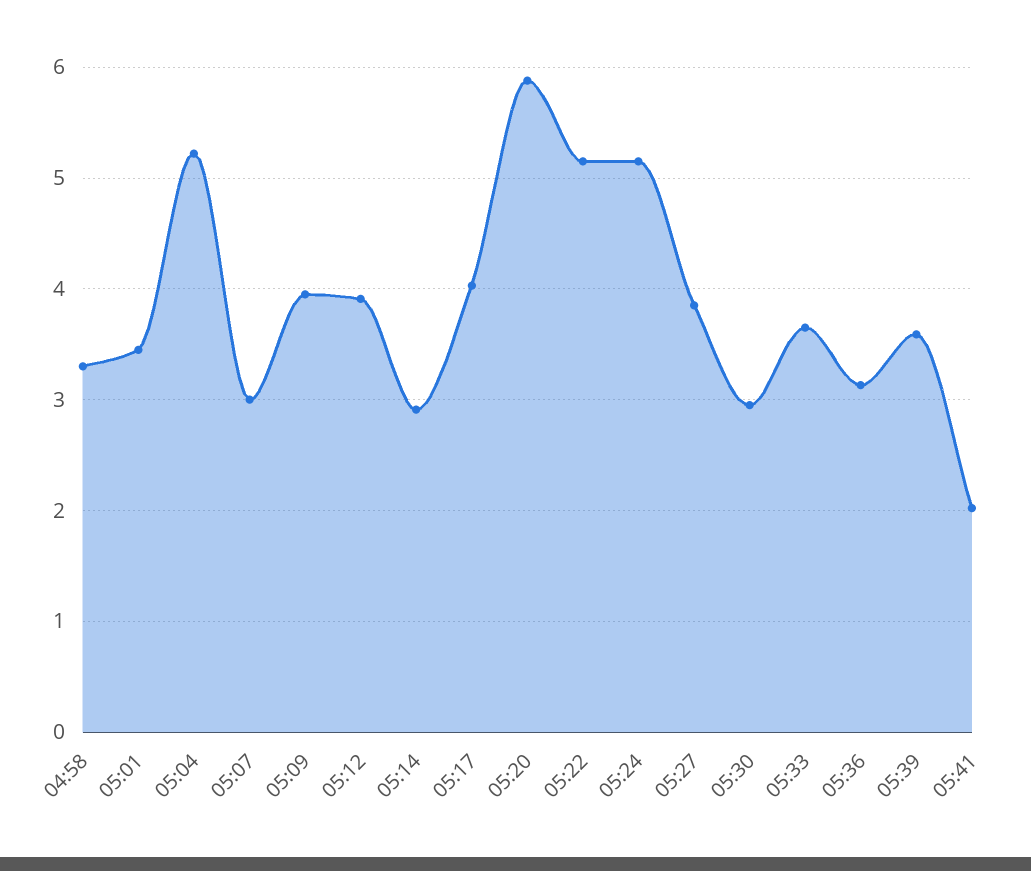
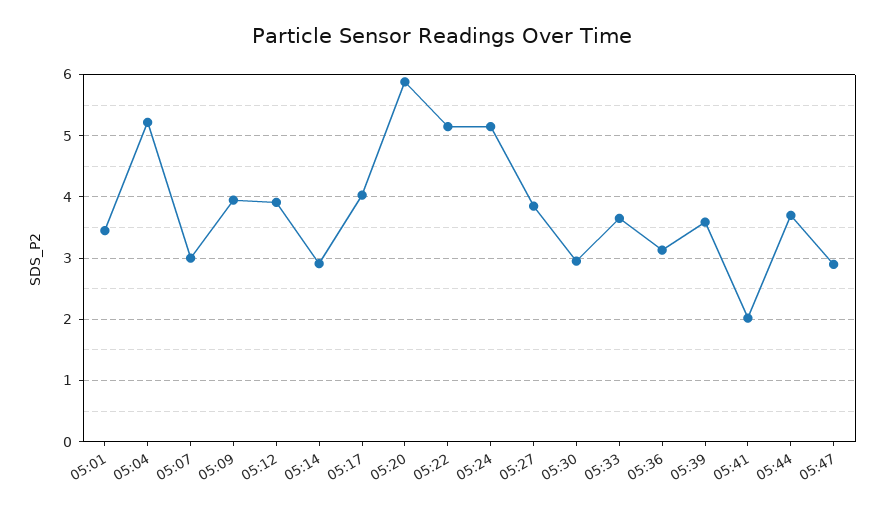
04:58: 3.3 -> none
05:44: none -> 3.7
05:47: none -> 2.9

